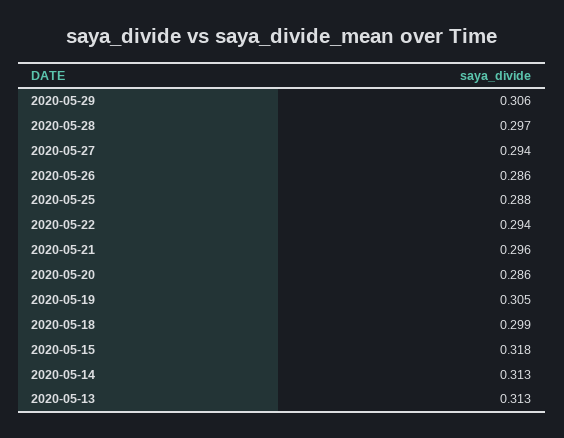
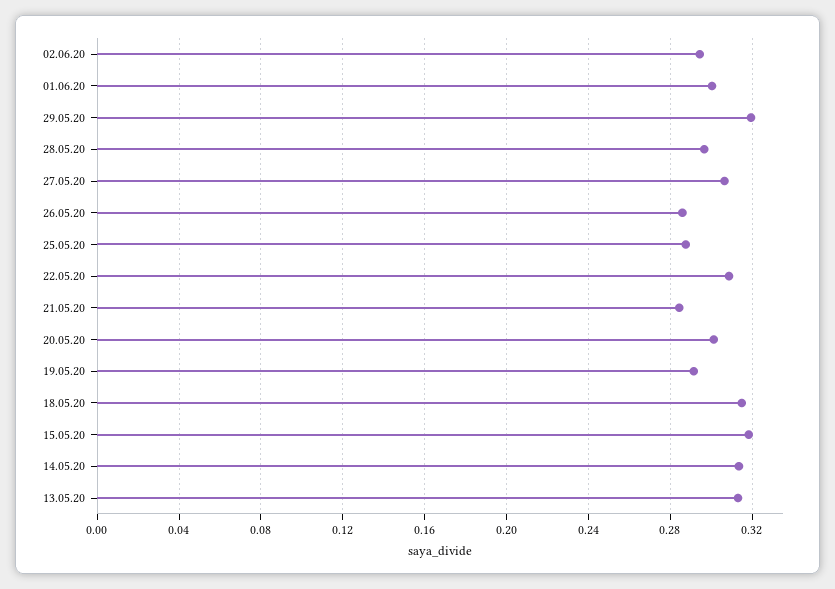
2020-05-29: 0.306 -> 0.32
2020-05-27: 0.294 -> 0.305
2020-05-22: 0.294 -> 0.31
2020-05-21: 0.296 -> 0.285
2020-05-20: 0.286 -> 0.3
2020-05-19: 0.305 -> 0.29
2020-05-18: 0.299 -> 0.315
02.06.20: none -> 0.295
01.06.20: none -> 0.3

